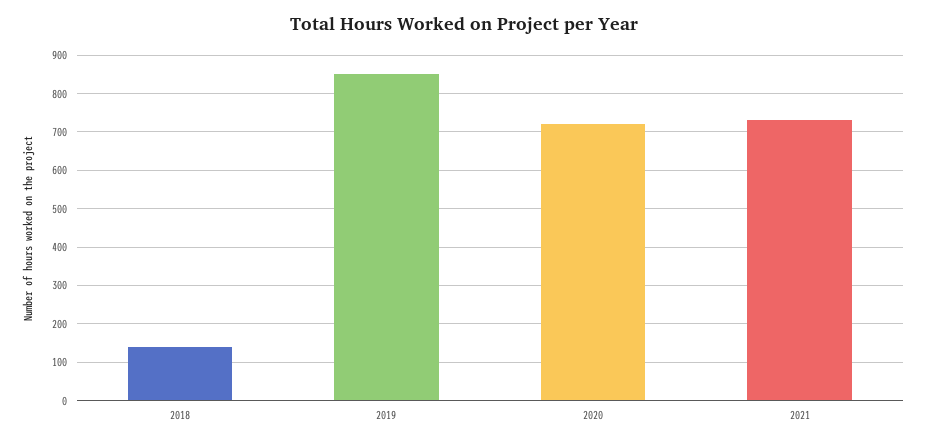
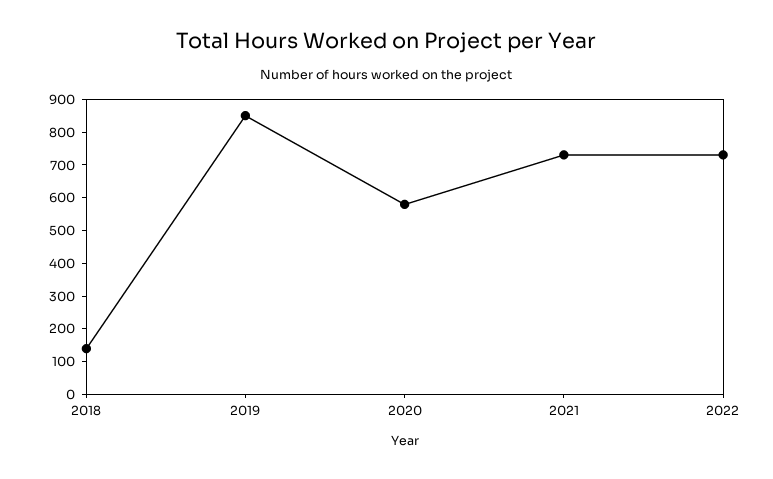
2020: 720 -> 575
2022: none -> 725

